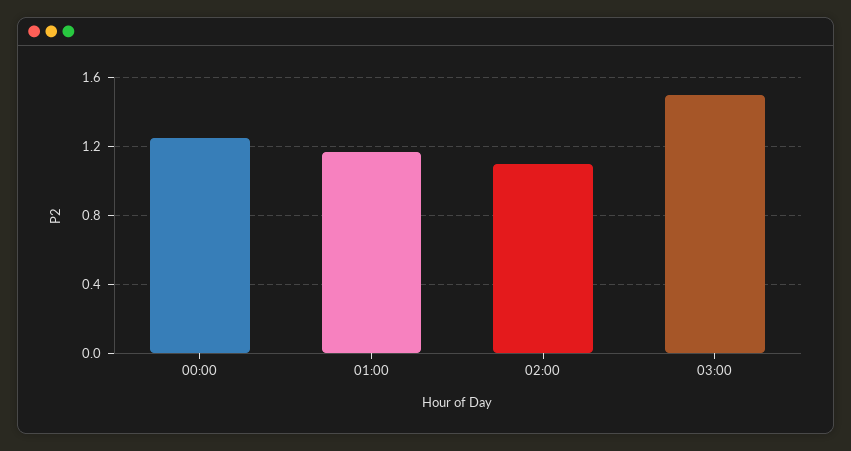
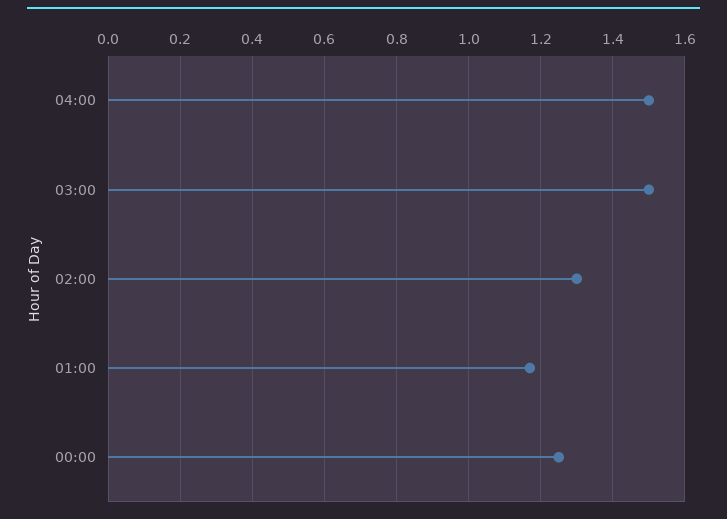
02:00: 1.1 -> 1.3
04:00: none -> 1.5

